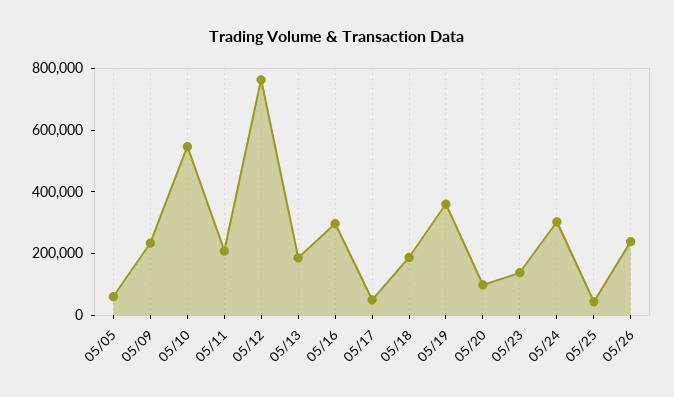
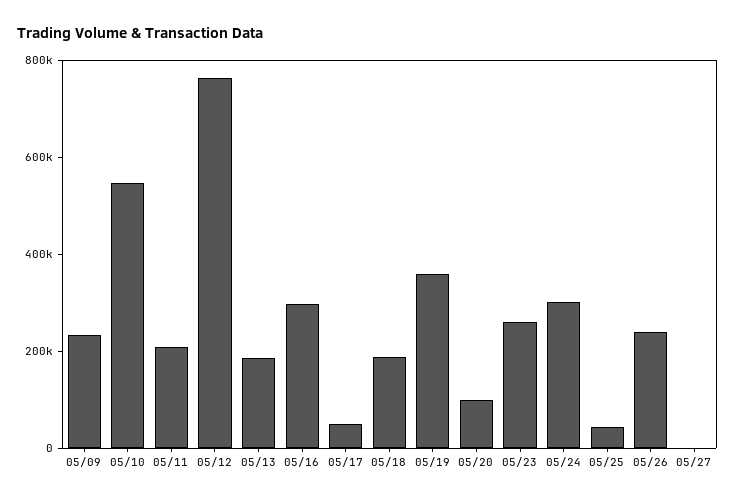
05/05: 50000 -> none
05/23: 150000 -> 250000
05/27: none -> 0

